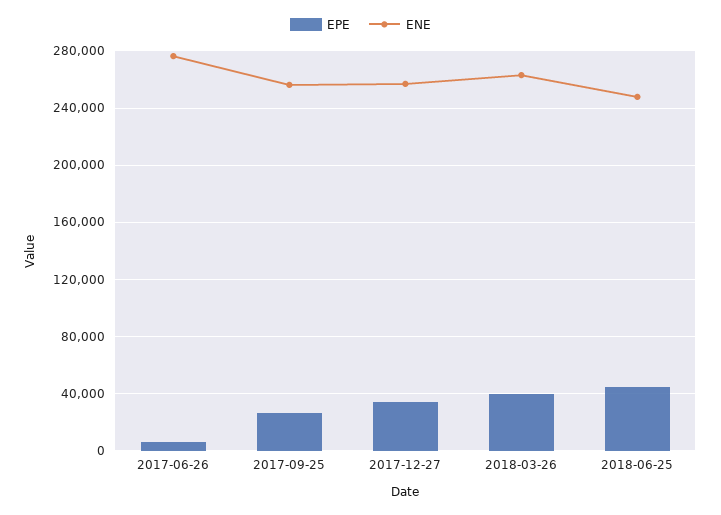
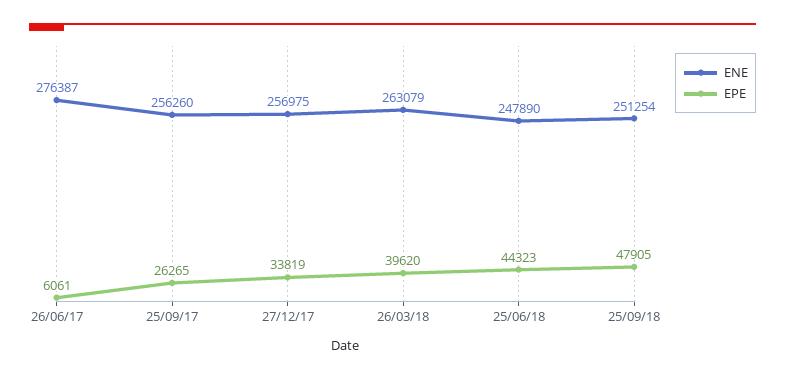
ENE, 25/09/18: none -> 251254
EPE, 25/09/18: none -> 47905

